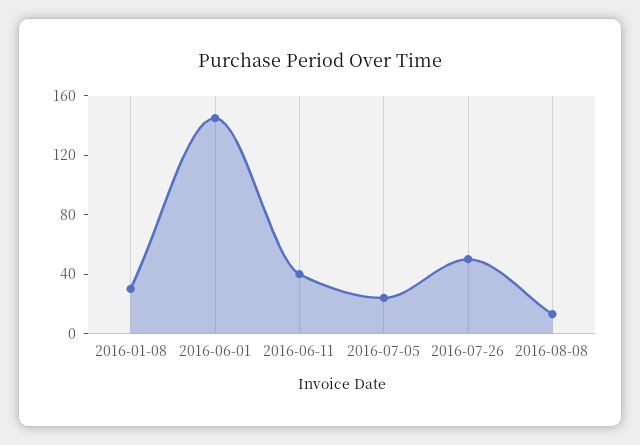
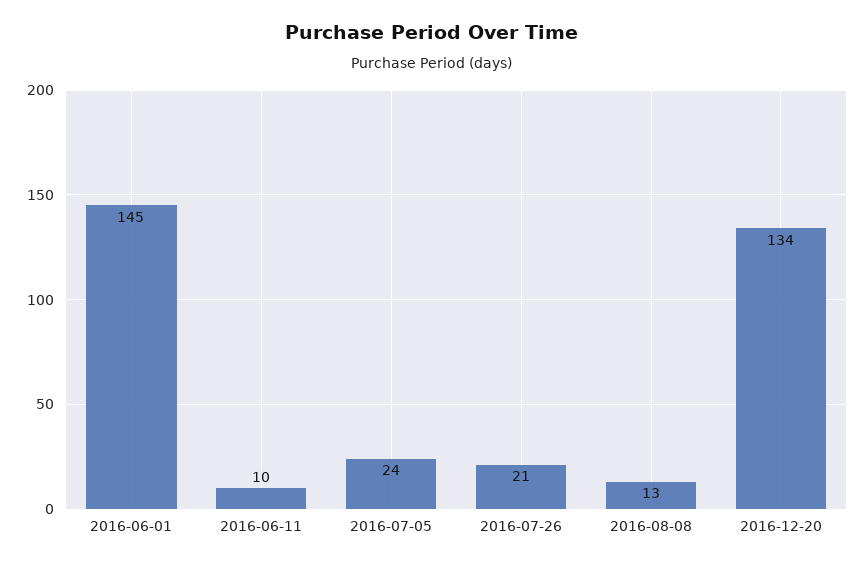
2016-01-08: 30 -> none
2016-06-11: 40 -> 10
2016-07-26: 50 -> 21
2016-12-20: none -> 134

